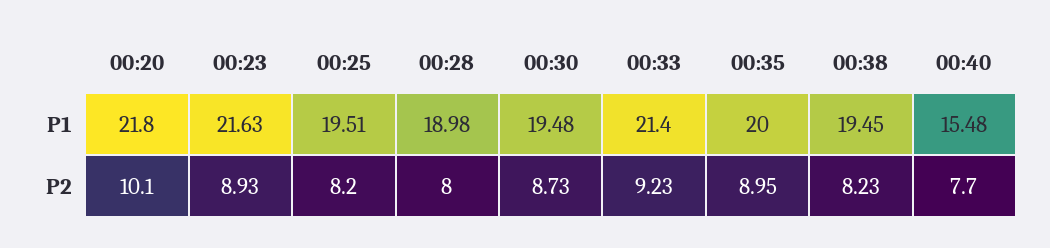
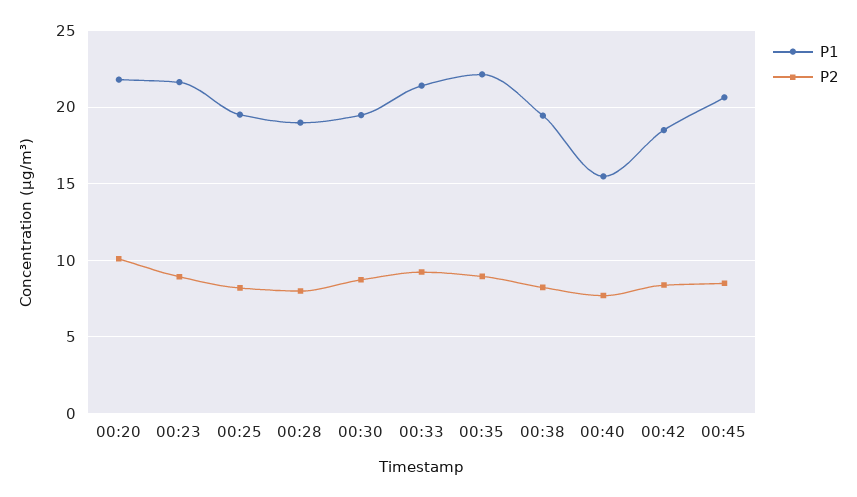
P1, 00:35: 20 -> 22
P1, 00:42: none -> 18.5
P2, 00:42: none -> 8.5
P1, 00:45: none -> 20.5
P2, 00:45: none -> 8.5

